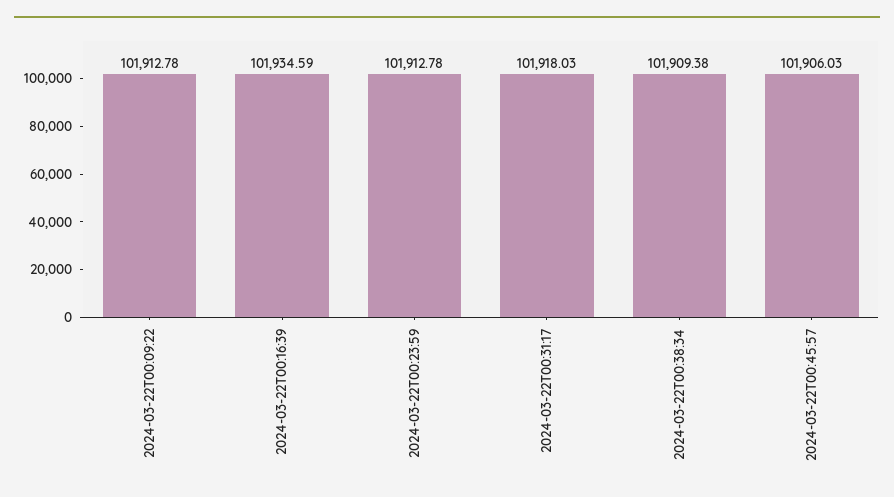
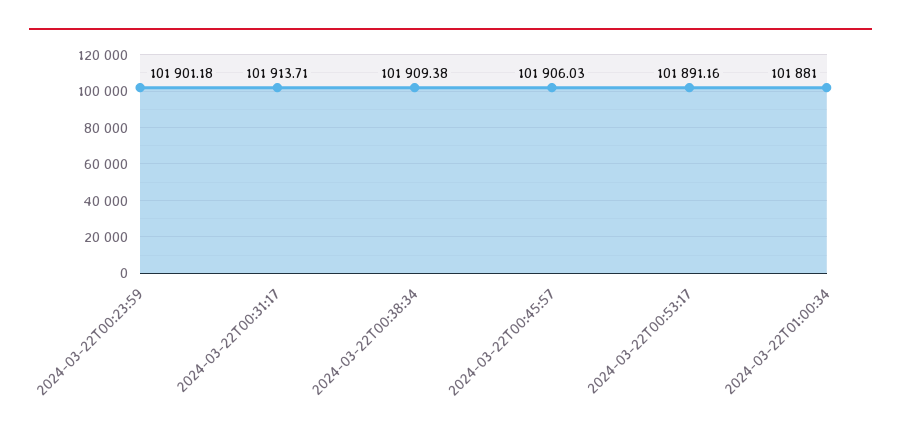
2024-03-22T00:09:22: 101912.78 -> none
2024-03-22T00:16:39: 101934.59 -> none
2024-03-22T00:23:59: 101912.78 -> 101901.18
2024-03-22T00:31:17: 101918.03 -> 101913.71
2024-03-22T00:53:17: none -> 101891.16
2024-03-22T01:00:34: none -> 101881

